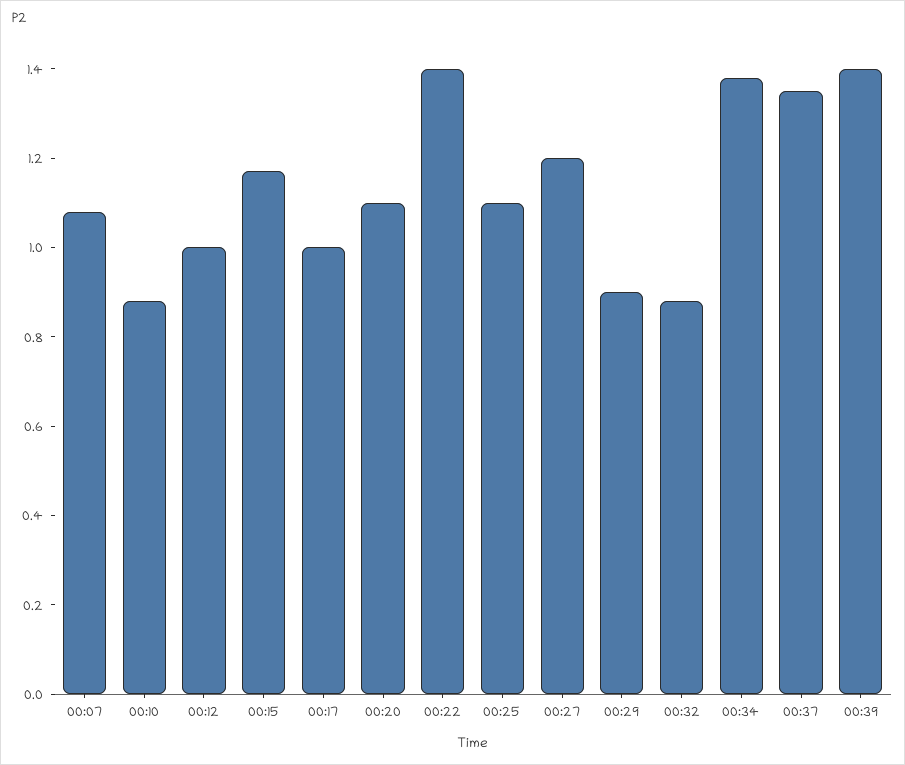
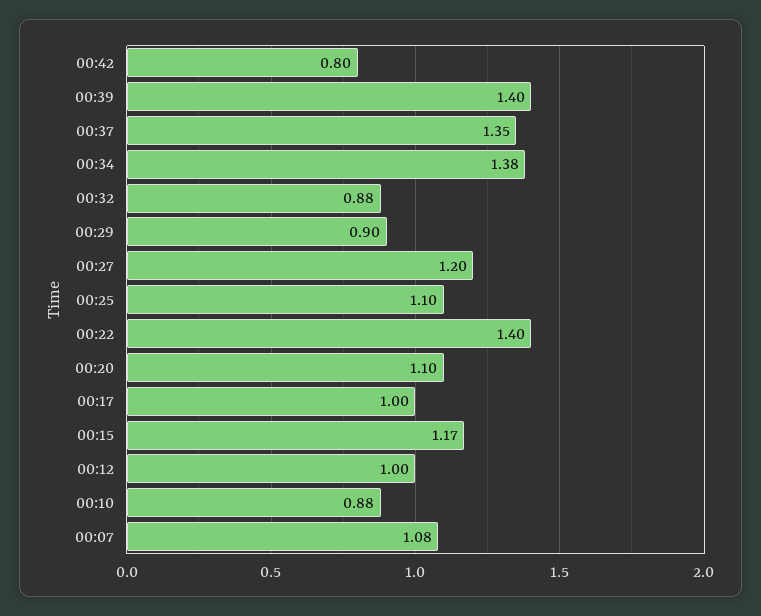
00:42: none -> 0.8

